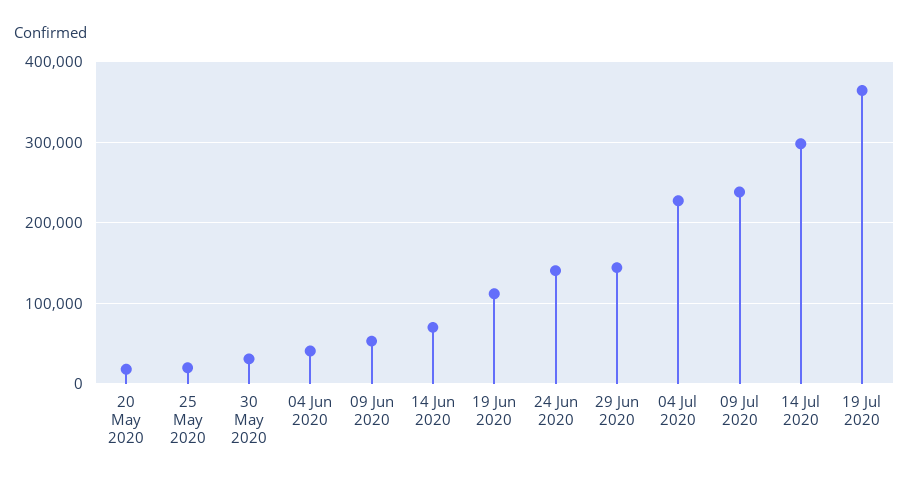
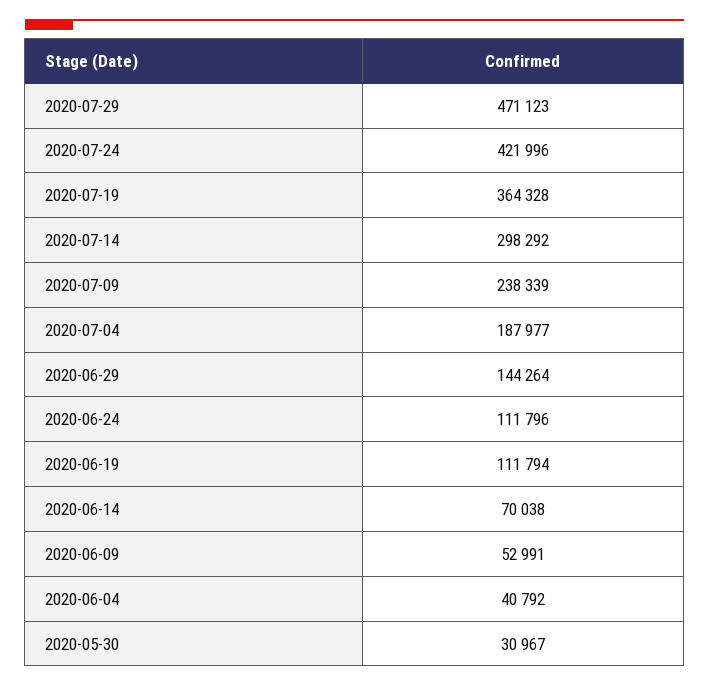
20 May 2020: 20000 -> none
25 May 2020: 20000 -> none
24 Jun 2020: 140000 -> 111796
04 Jul 2020: 230000 -> 187977
2020-07-29: none -> 471123
2020-07-24: none -> 421996

